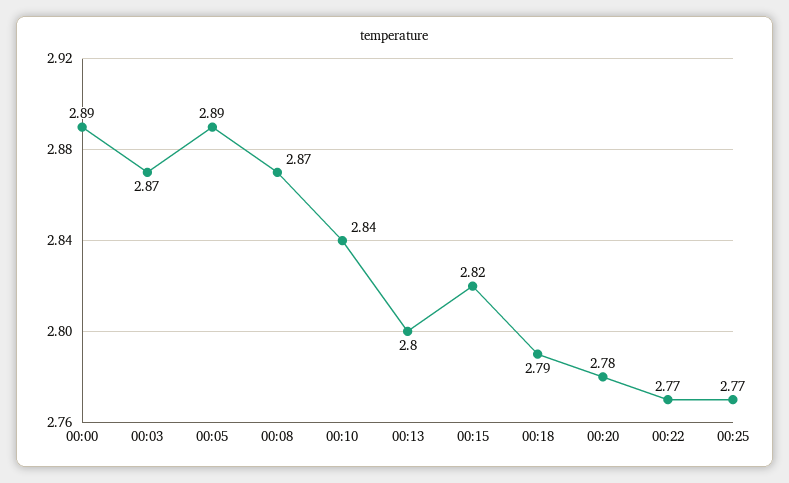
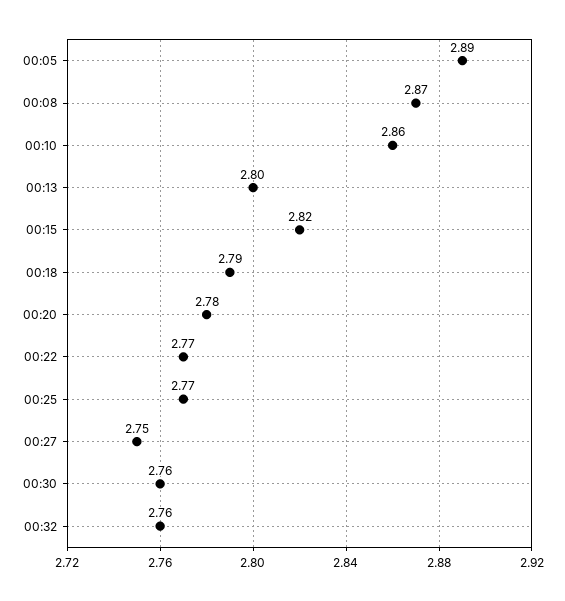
00:00: 2.89 -> none
00:03: 2.87 -> none
00:10: 2.84 -> 2.86
00:27: none -> 2.75
00:30: none -> 2.76
00:32: none -> 2.76

